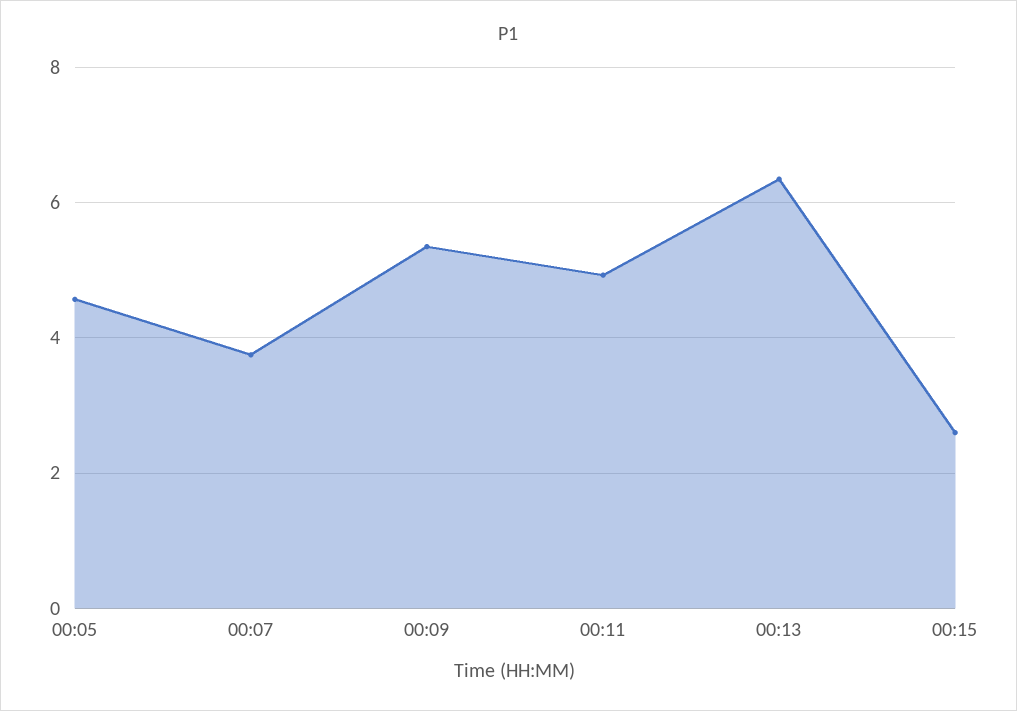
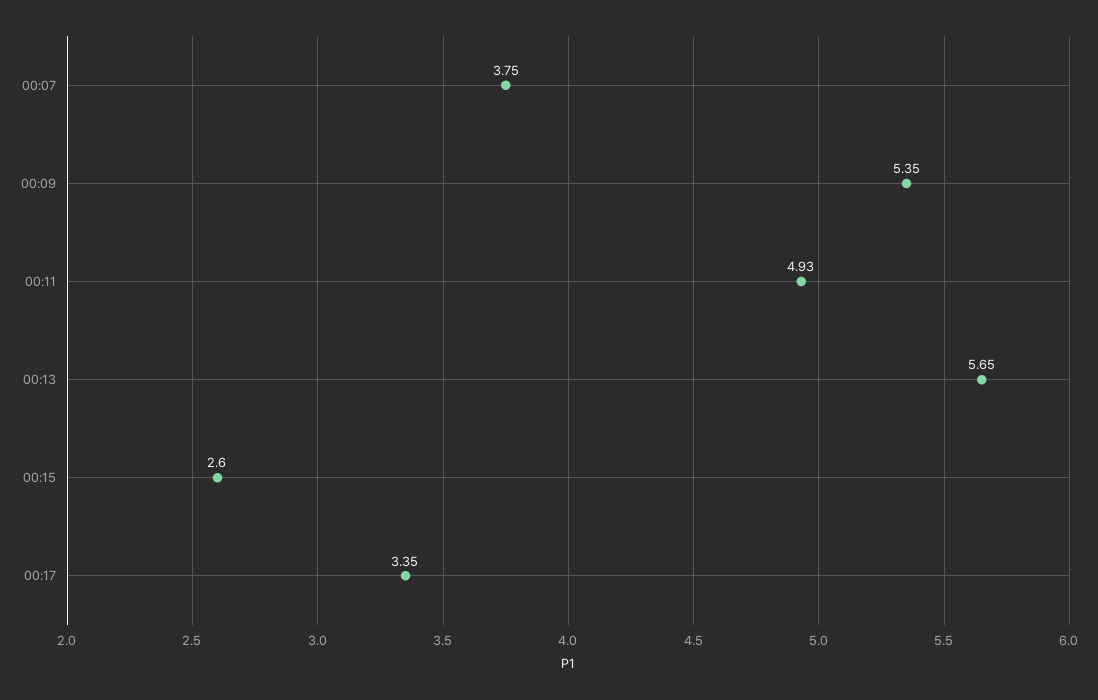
00:05: 4.6 -> none
00:13: 6.4 -> 5.65
00:17: none -> 3.35

